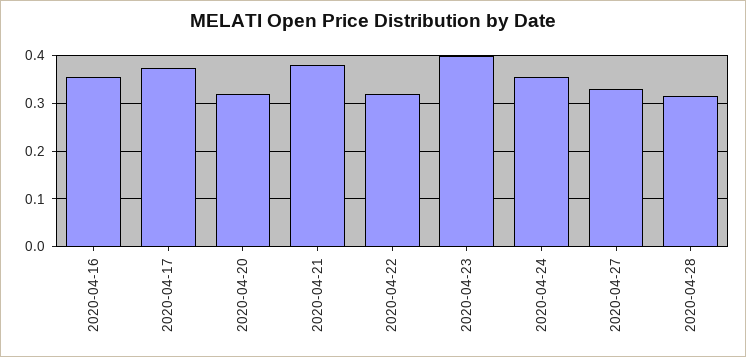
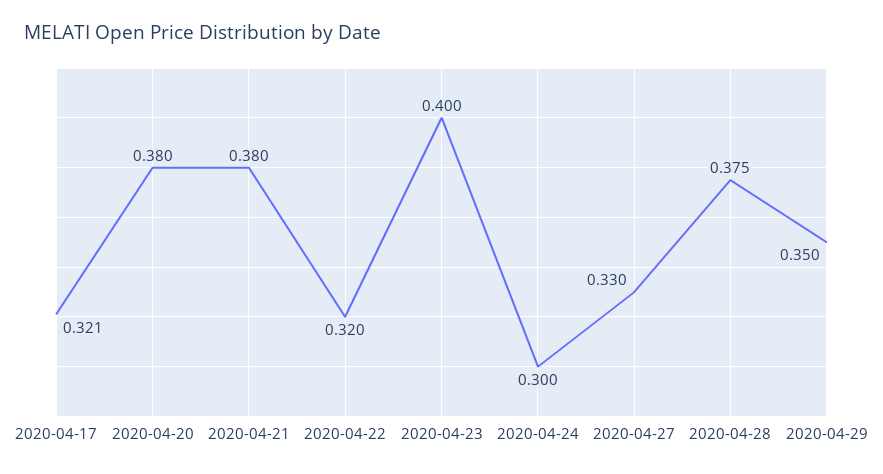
2020-04-16: 0.36 -> none
2020-04-17: 0.38 -> 0.321
2020-04-20: 0.32 -> 0.38
2020-04-24: 0.36 -> 0.3
2020-04-28: 0.32 -> 0.375
2020-04-29: none -> 0.35

